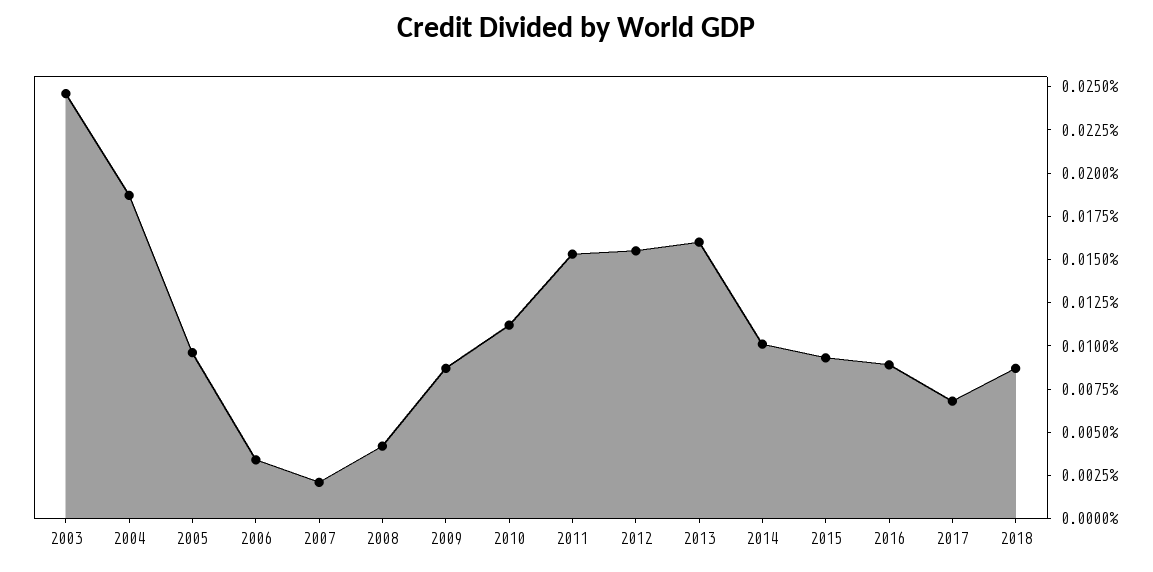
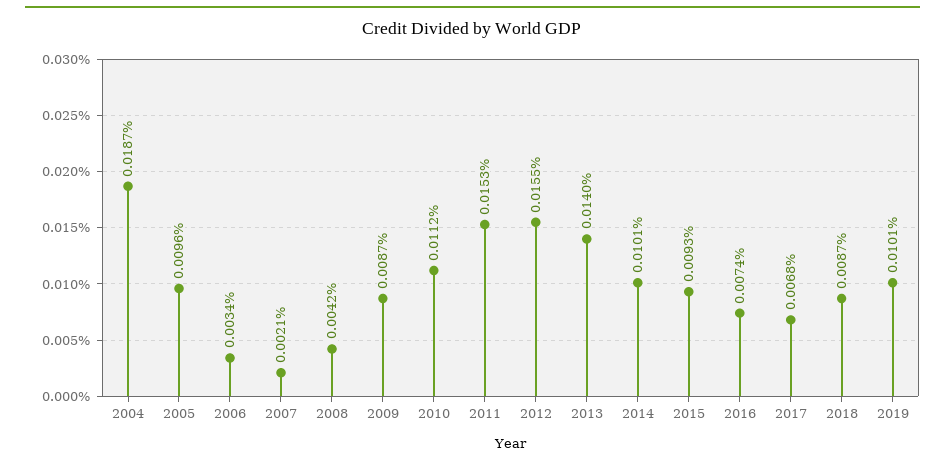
2003: 0.0245 -> none
2013: 0.016 -> 0.014
2016: 0.009 -> 0.0074
2019: none -> 0.0101

